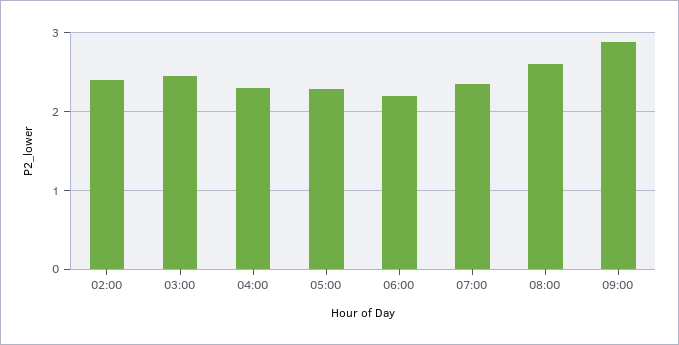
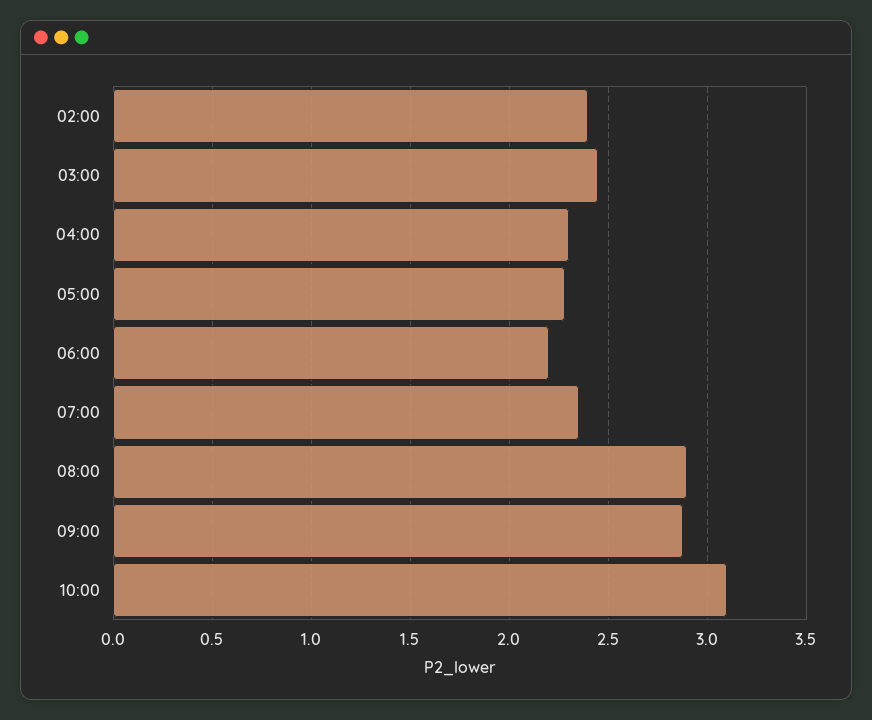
08:00: 2.6 -> 2.9
10:00: none -> 3.1

